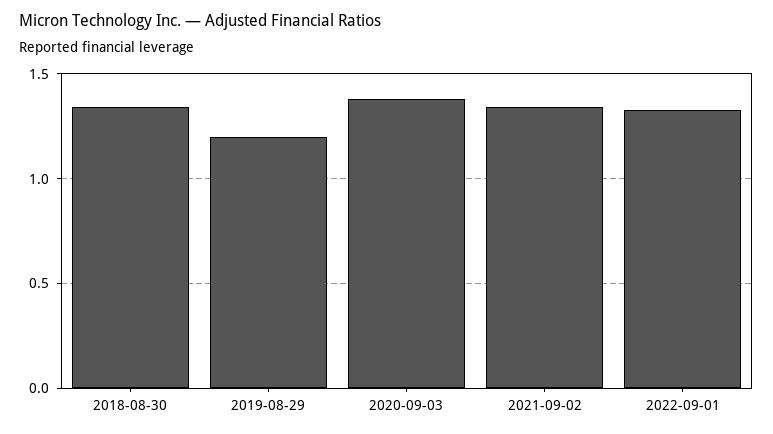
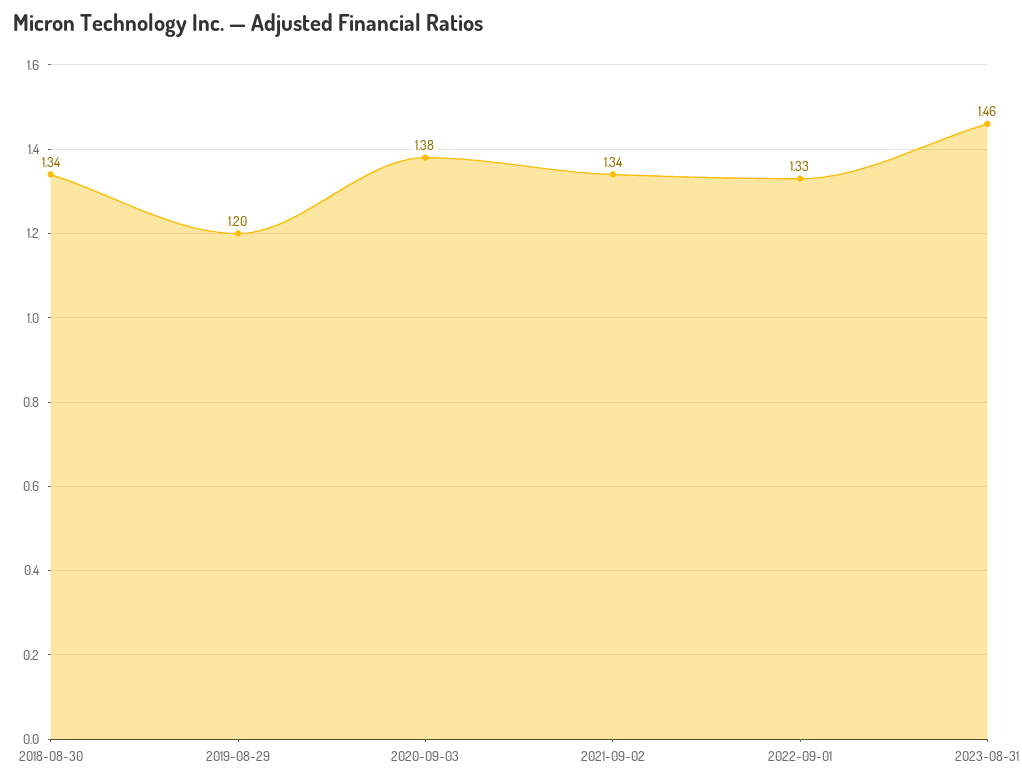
2023-08-31: none -> 1.46

